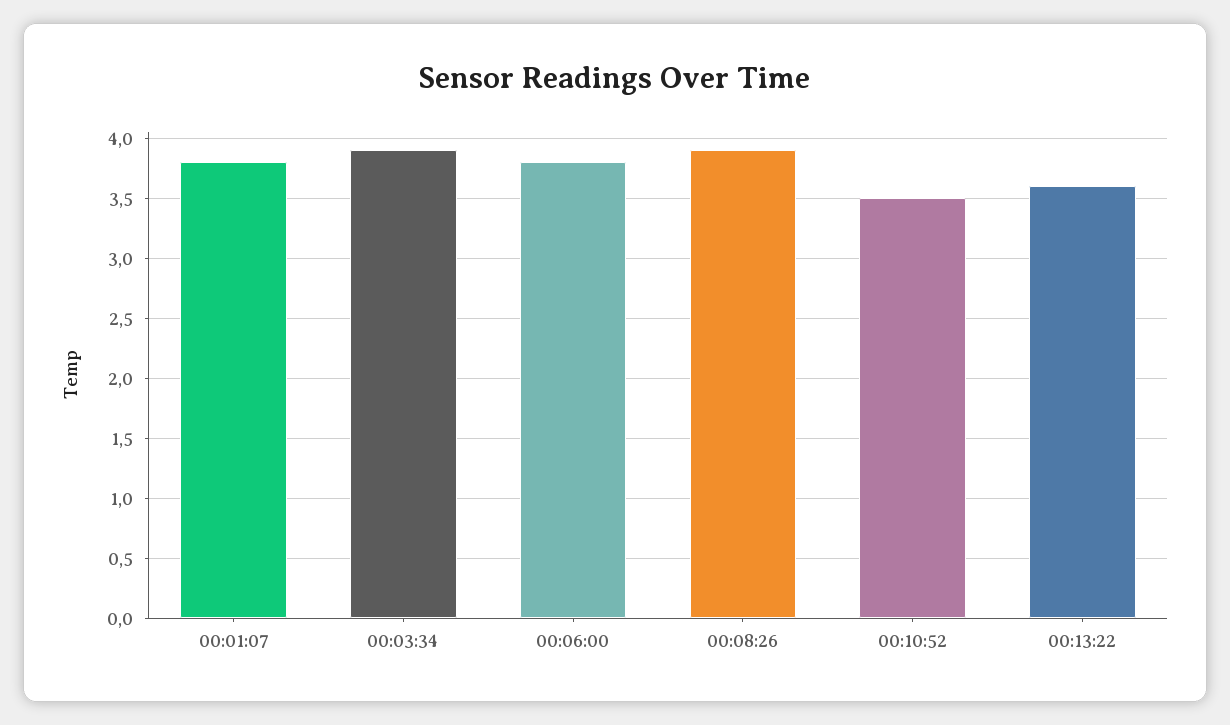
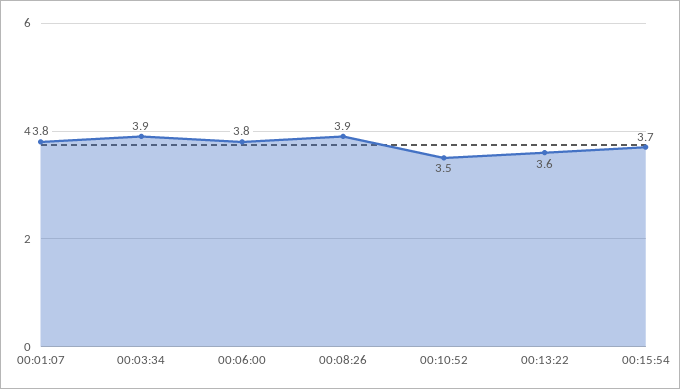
00:15:54: none -> 3.7

